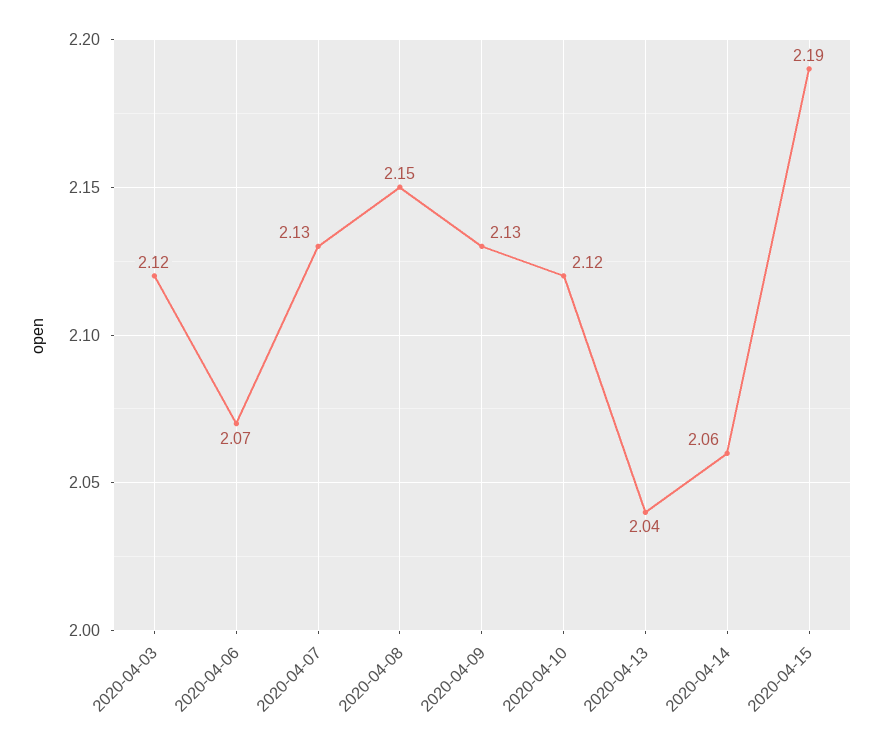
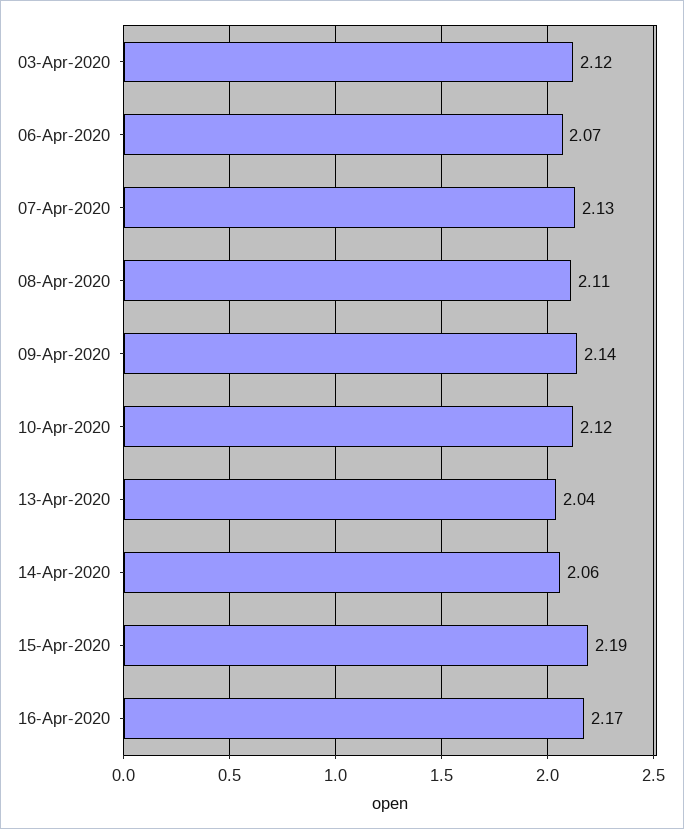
2020-04-08: 2.15 -> 2.11
2020-04-09: 2.13 -> 2.14
16-Apr-2020: none -> 2.17

